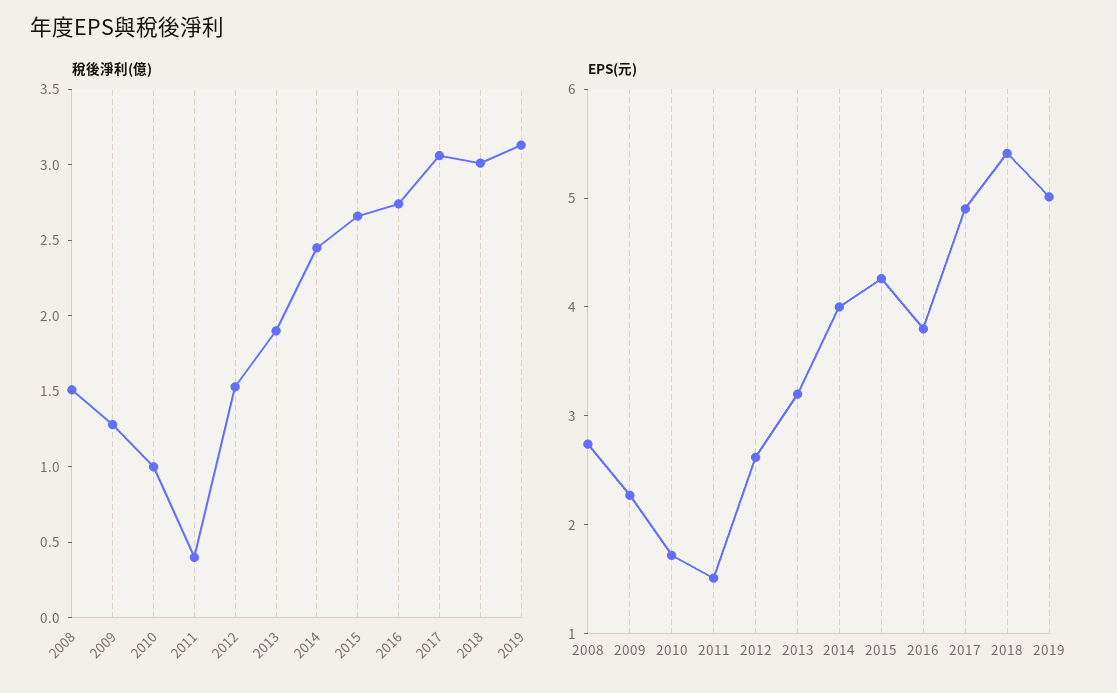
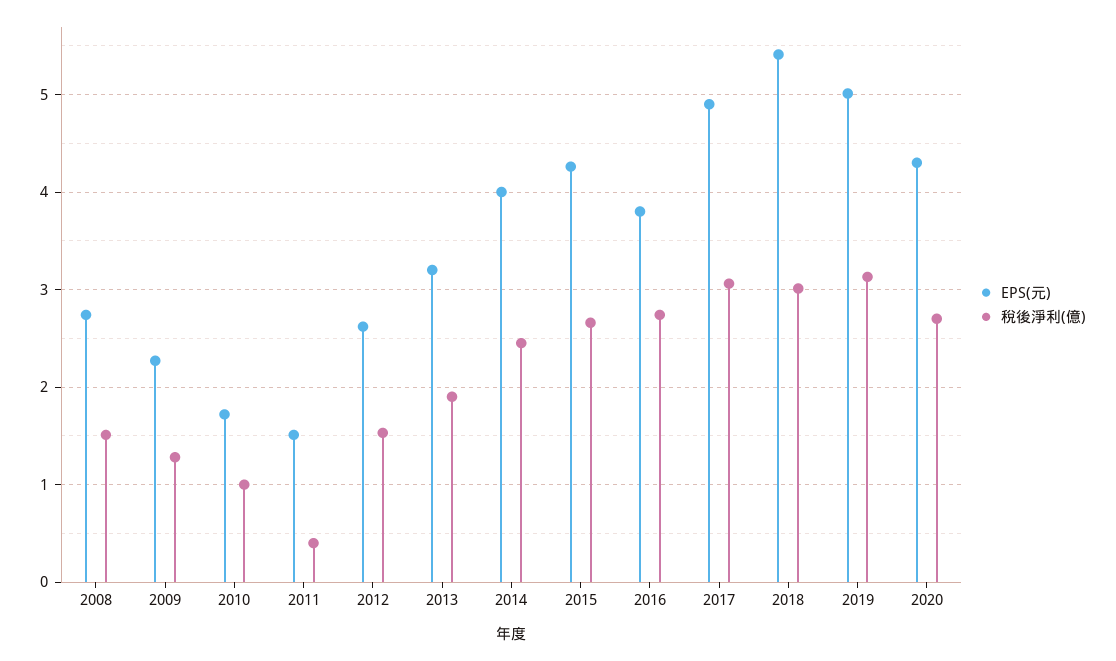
EPS(元), 2020: none -> 4.3
稅後淨利(億), 2020: none -> 2.7

